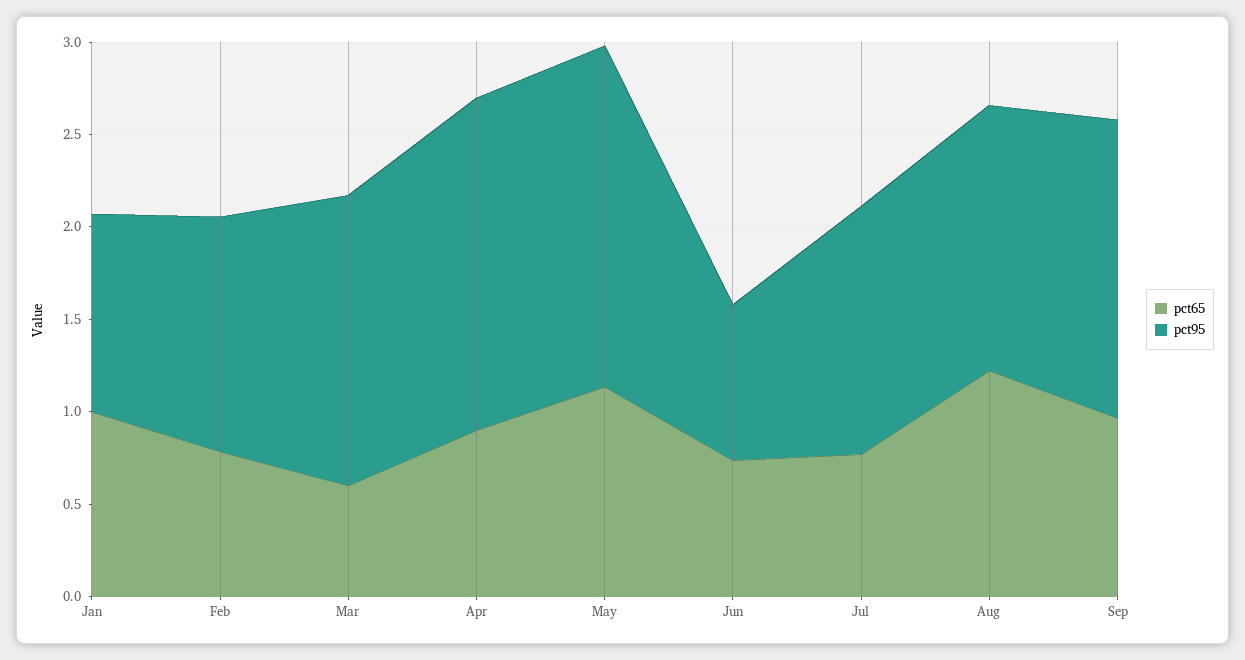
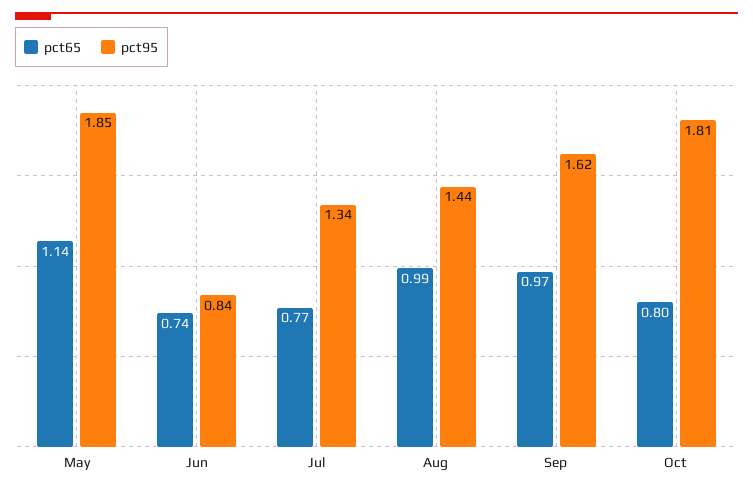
pct65, Jan: 1 -> none
pct95, Jan: 1.1 -> none
pct65, Feb: 0.8 -> none
pct95, Feb: 1.3 -> none
pct65, Mar: 0.6 -> none
pct95, Mar: 1.6 -> none
pct65, Apr: 0.9 -> none
pct95, Apr: 1.8 -> none
pct65, Aug: 1.2 -> 0.99
pct65, Oct: none -> 0.8
pct95, Oct: none -> 1.81

